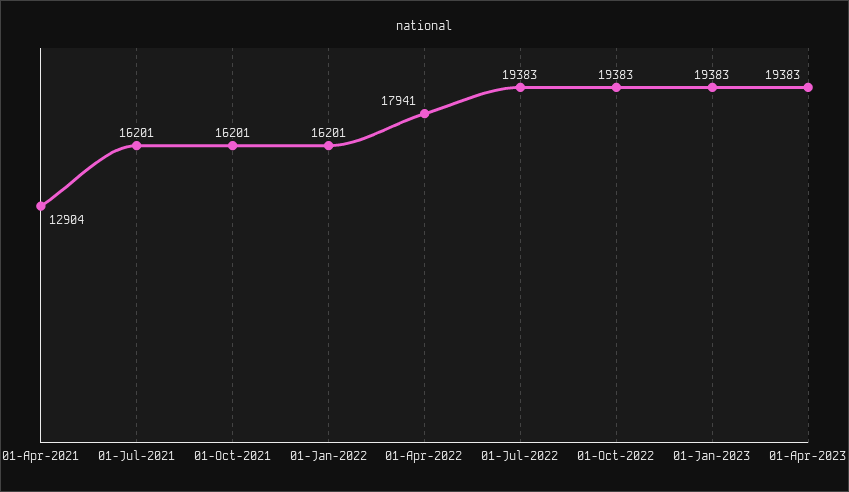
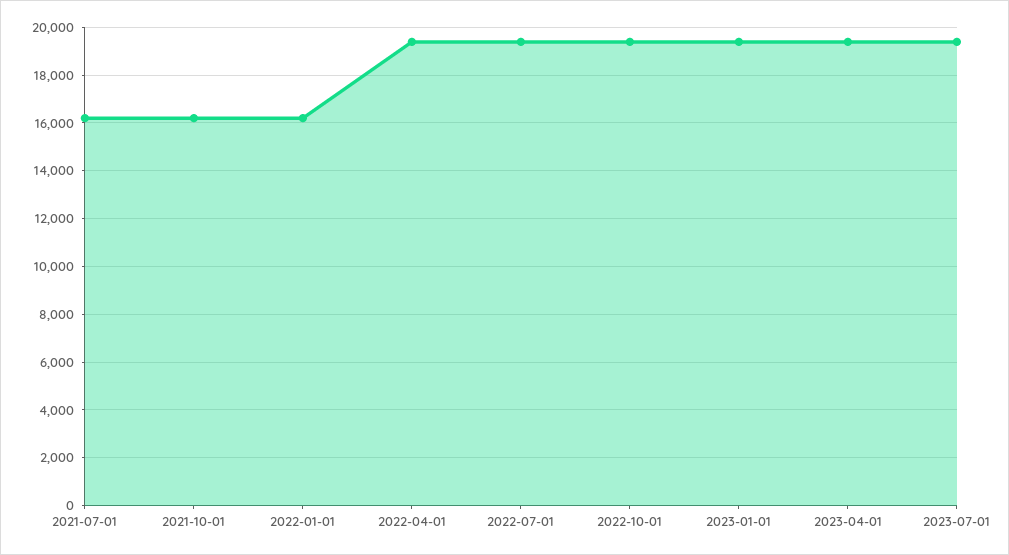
01-Apr-2021: 12904 -> none
01-Apr-2022: 17941 -> 19500
2023-07-01: none -> 19500

